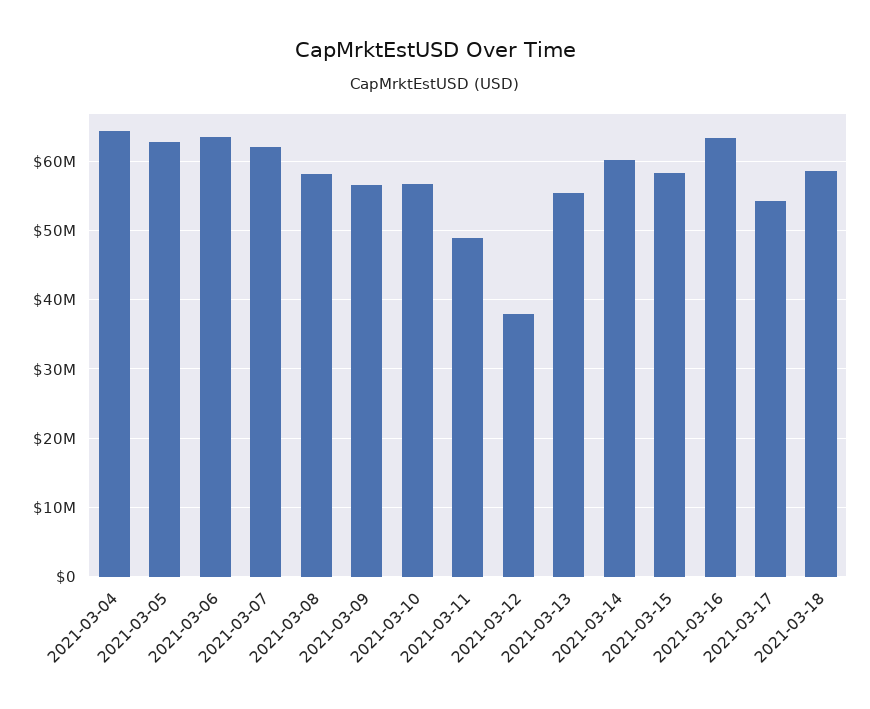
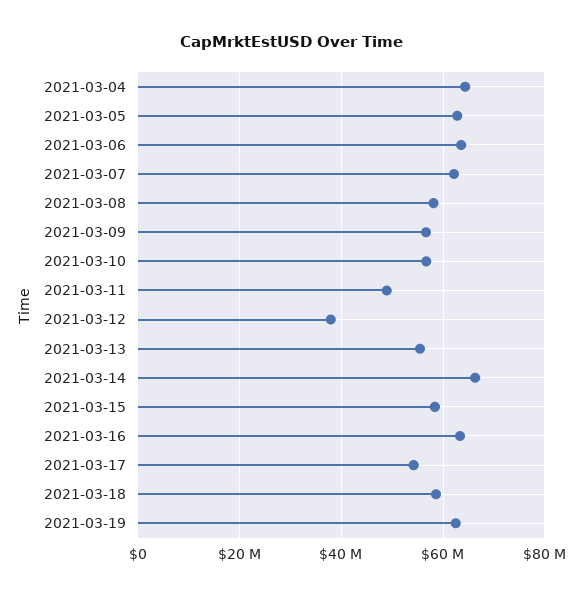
2021-03-14: 60000000 -> 66000000
2021-03-19: none -> 62000000

